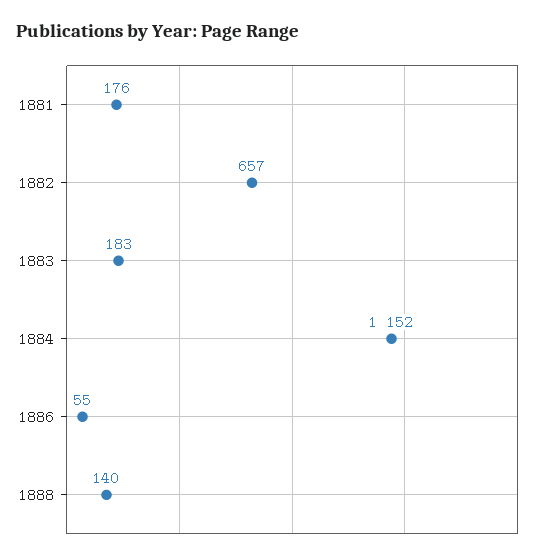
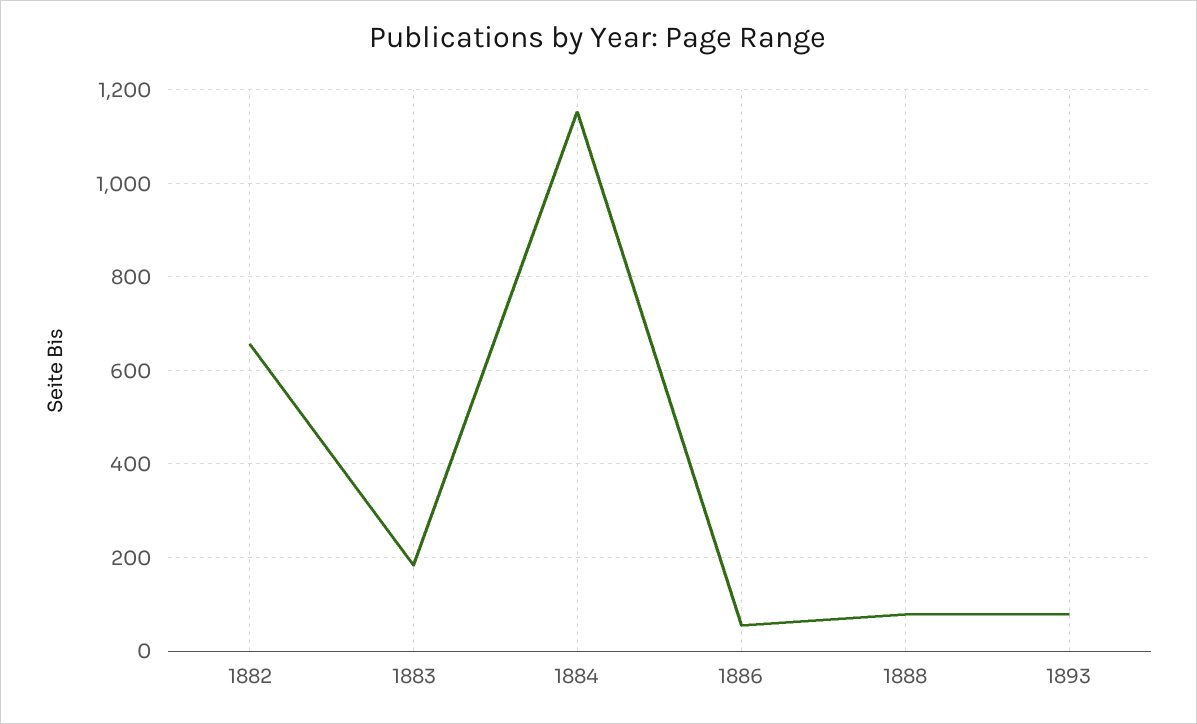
1881: 176 -> none
1888: 140 -> 80
1893: none -> 80

